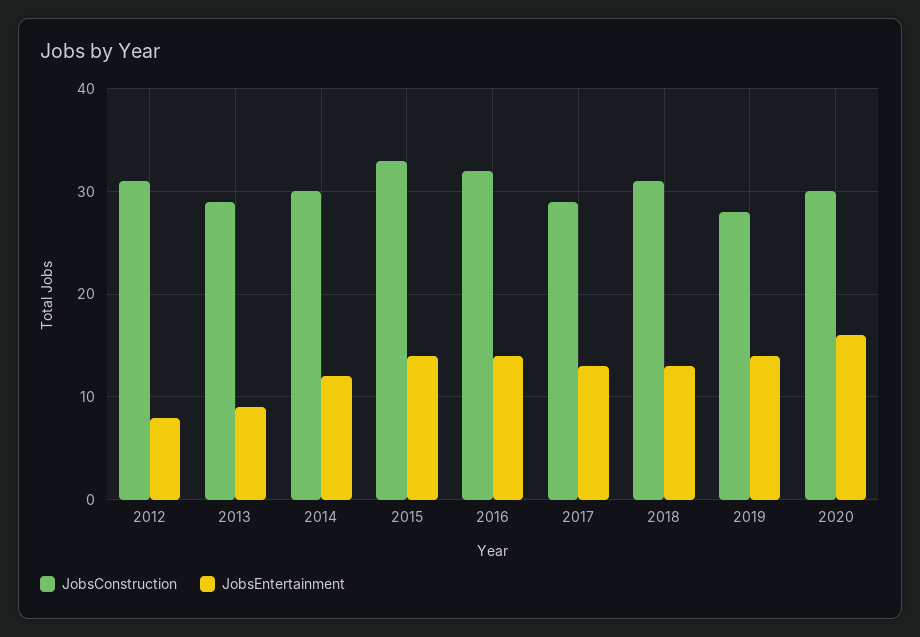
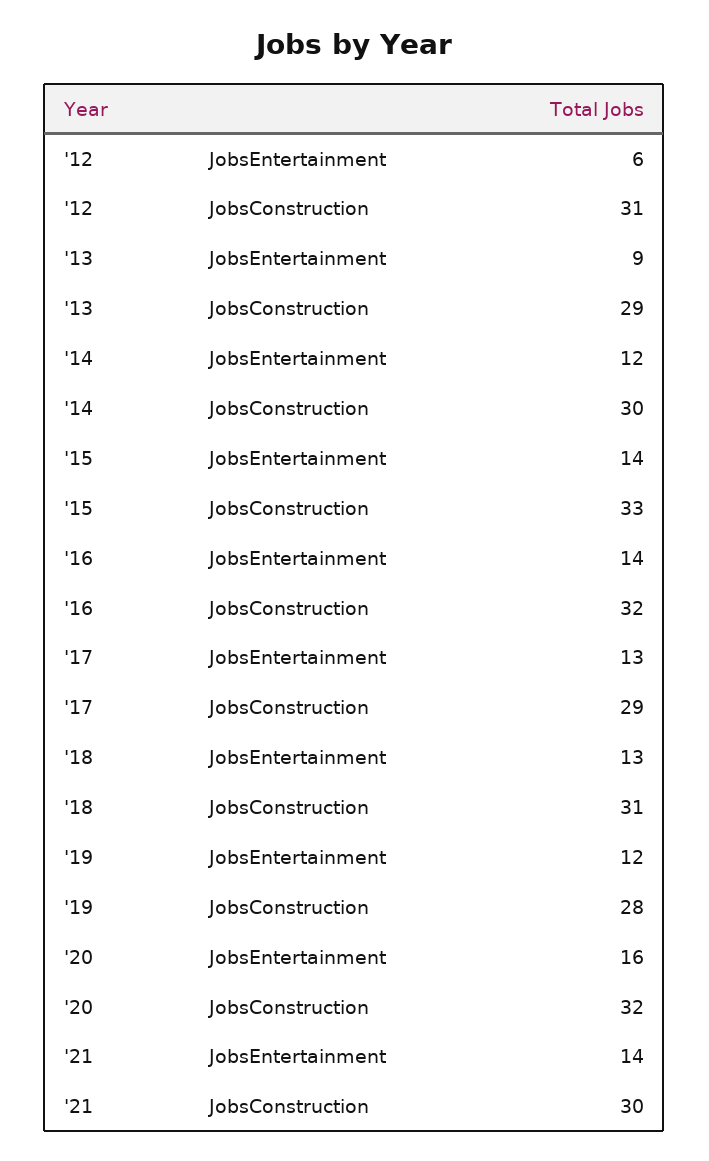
JobsEntertainment, 2012: 8 -> 6
JobsEntertainment, 2019: 14 -> 12
JobsConstruction, 2020: 30 -> 32
JobsEntertainment, '21: none -> 14
JobsConstruction, '21: none -> 30

